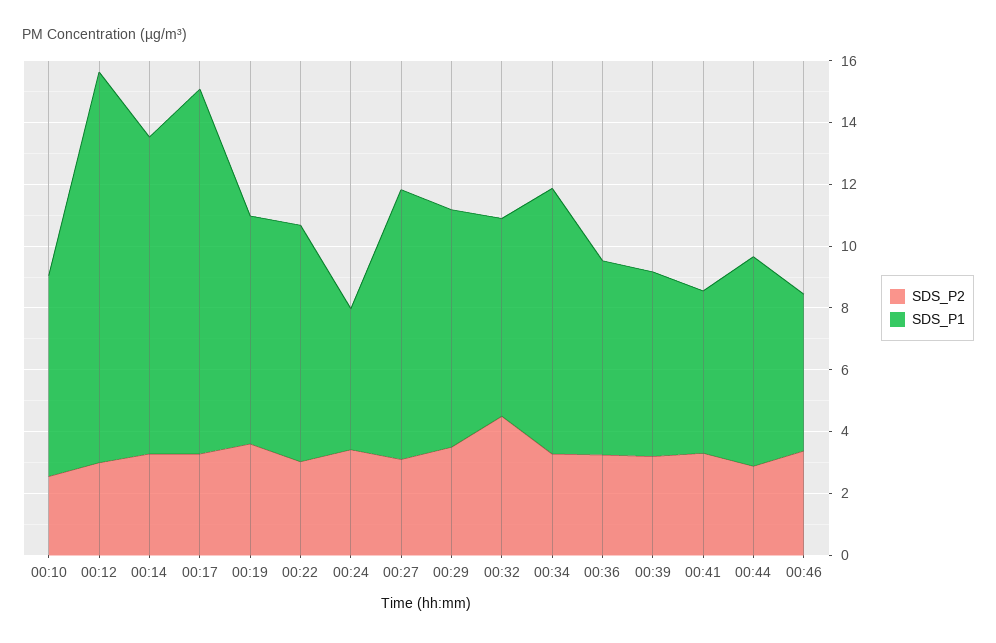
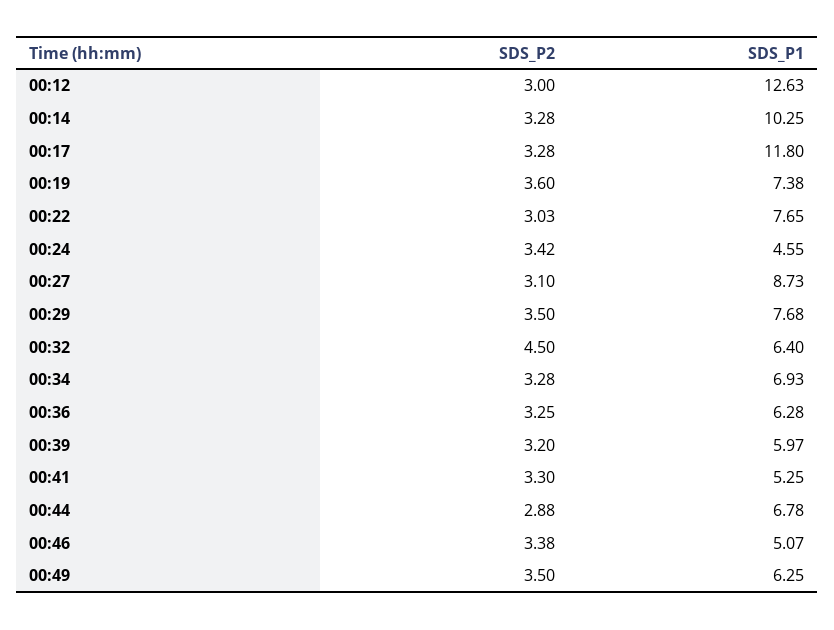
SDS_P2, 00:10: 2.5 -> none
SDS_P1, 00:10: 6.5 -> none
SDS_P1, 00:34: 8.5 -> 6.93
SDS_P2, 00:49: none -> 3.5
SDS_P1, 00:49: none -> 6.25

